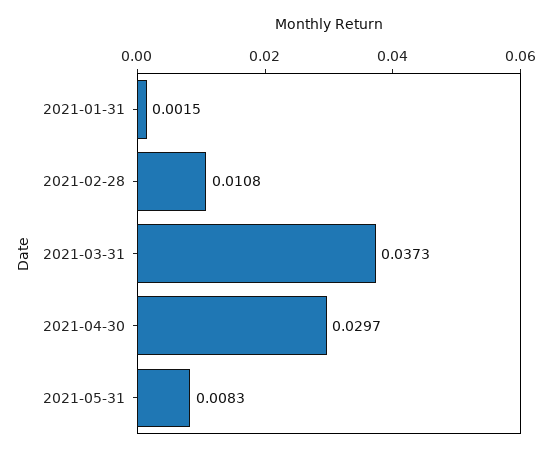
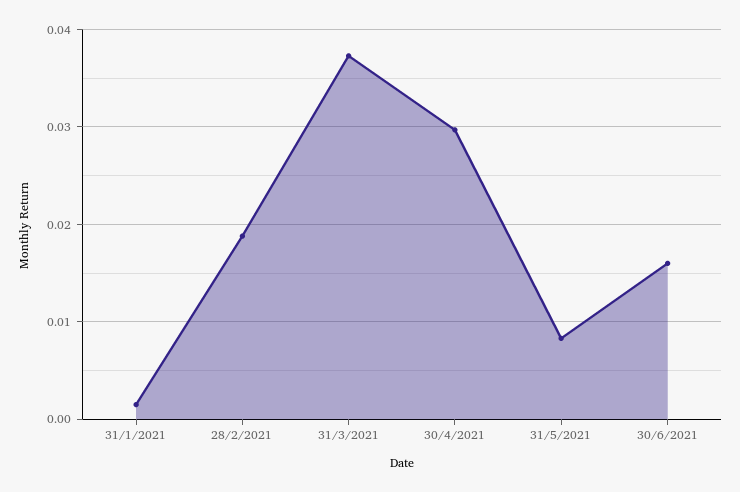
2021-02-28: 0.0108 -> 0.019
30/6/2021: none -> 0.016

